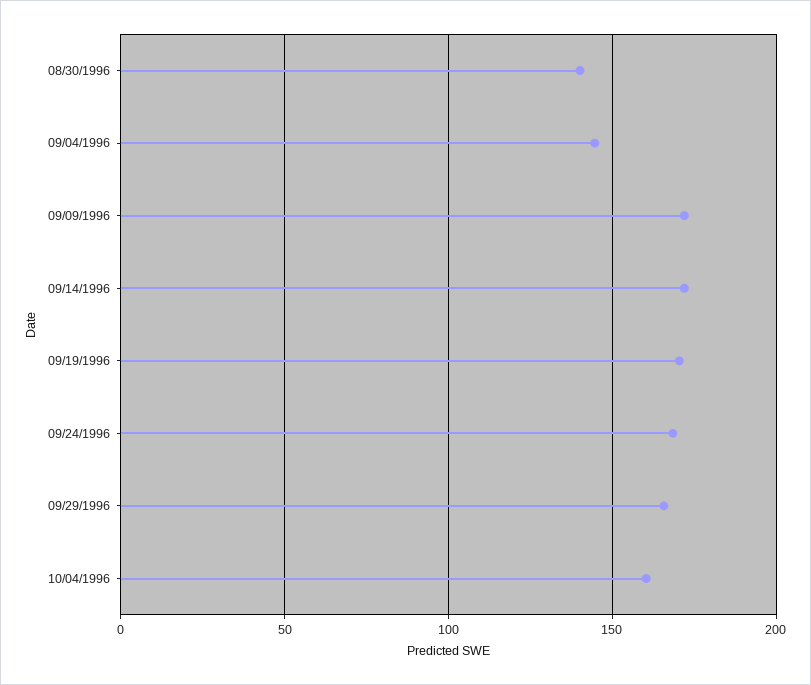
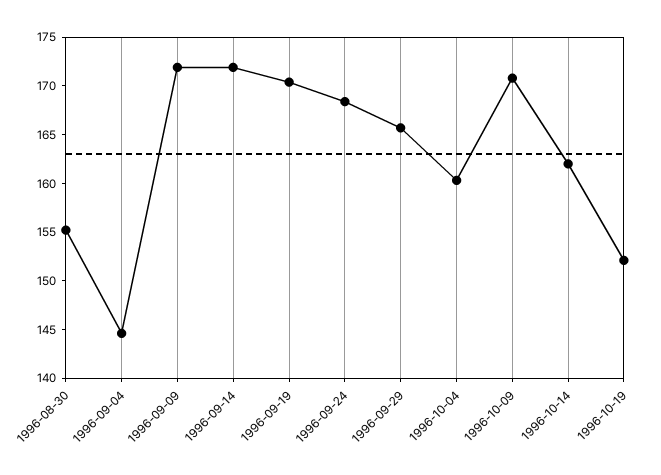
08/30/1996: 140 -> 155
1996-10-09: none -> 171
1996-10-14: none -> 162
1996-10-19: none -> 152

